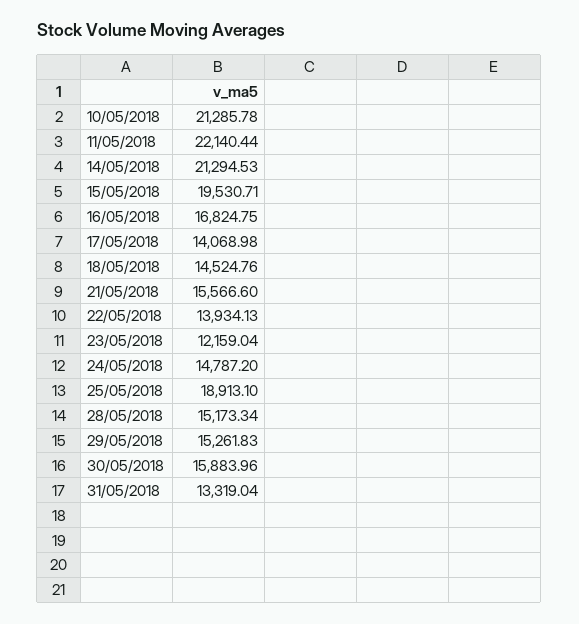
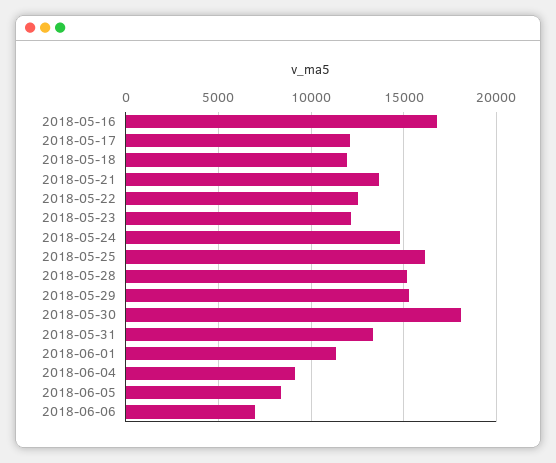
10/05/2018: 21285.78 -> none
11/05/2018: 22140.44 -> none
14/05/2018: 21294.53 -> none
15/05/2018: 19530.71 -> none
17/05/2018: 14068.98 -> 12000
18/05/2018: 14524.76 -> 12000
21/05/2018: 15566.6 -> 13500
22/05/2018: 13934.13 -> 12500
25/05/2018: 18913.1 -> 16000
30/05/2018: 15883.96 -> 18000
2018-06-01: none -> 11500
2018-06-04: none -> 9000
2018-06-05: none -> 8500
2018-06-06: none -> 7000

